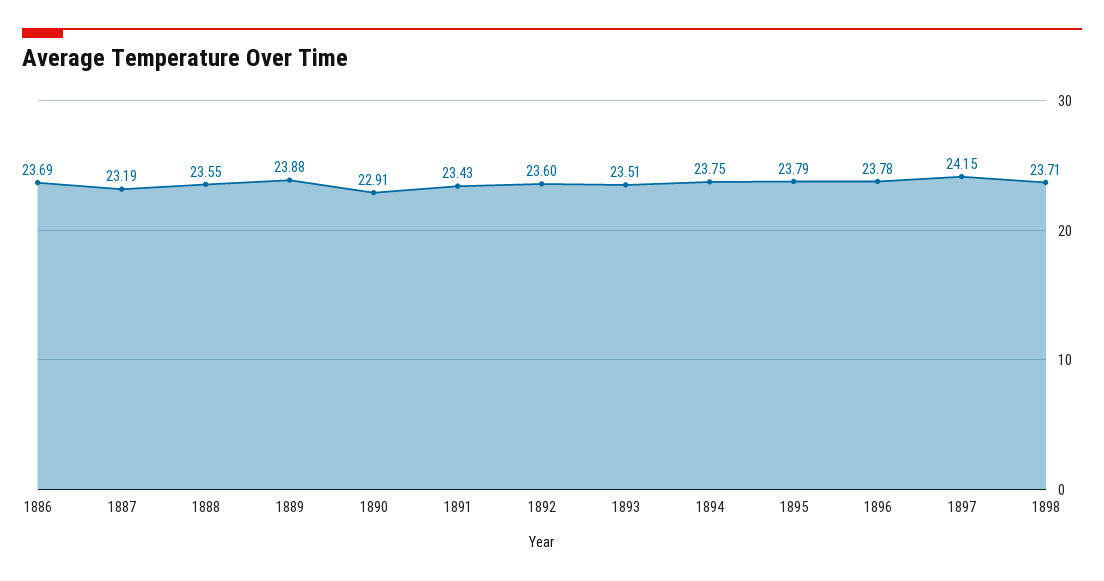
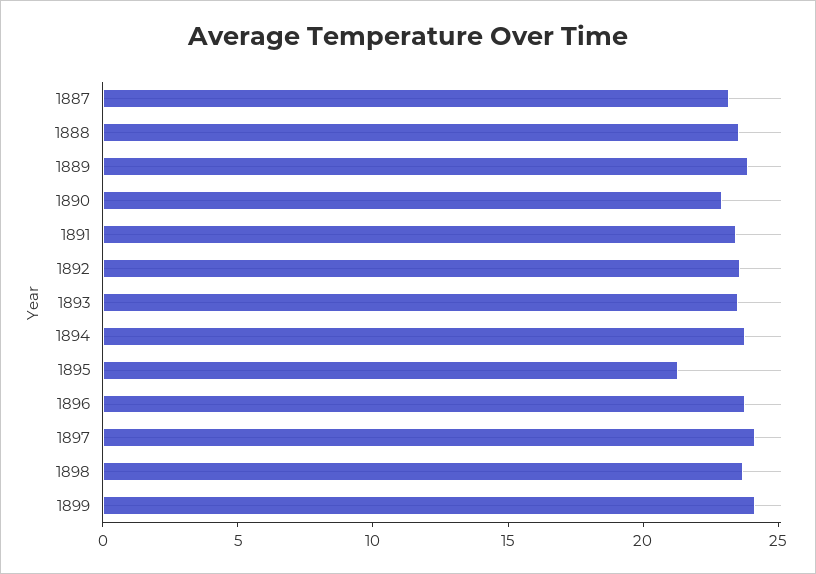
1886: 23.69 -> none
1895: 23.79 -> 21
1899: none -> 24

